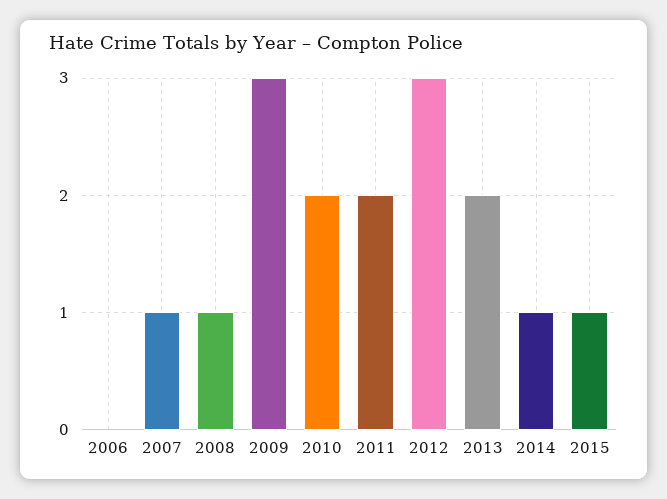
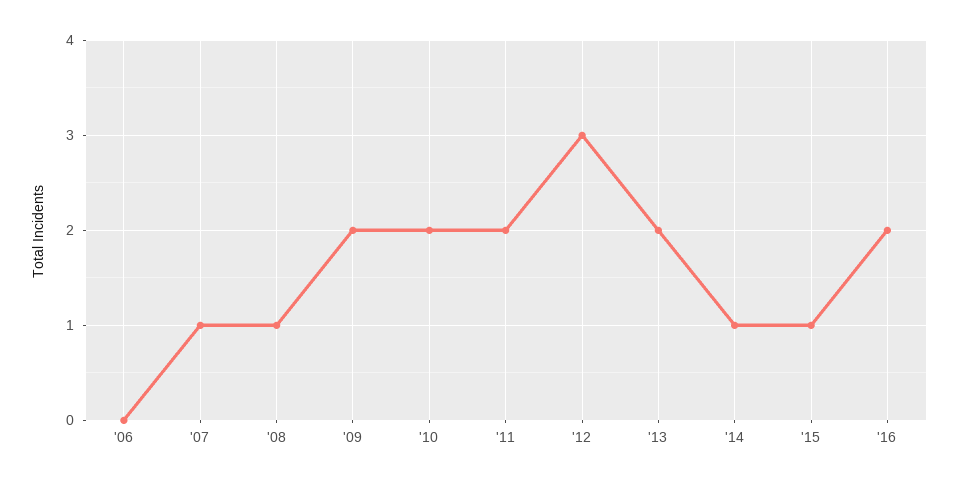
2009: 3 -> 2
'16: none -> 2

